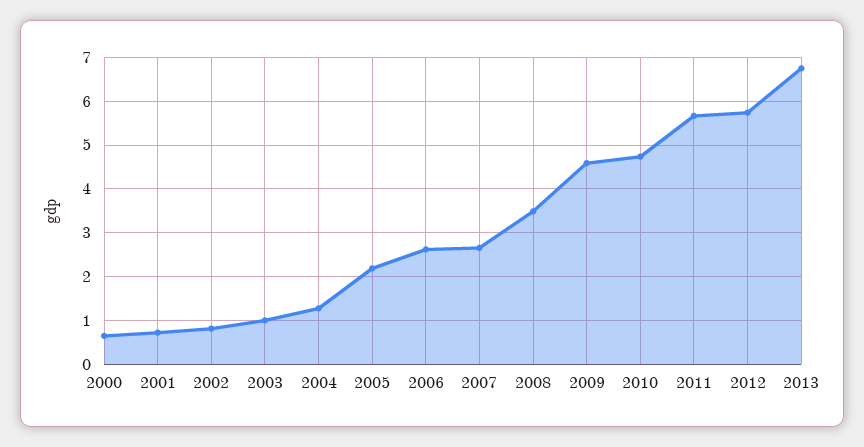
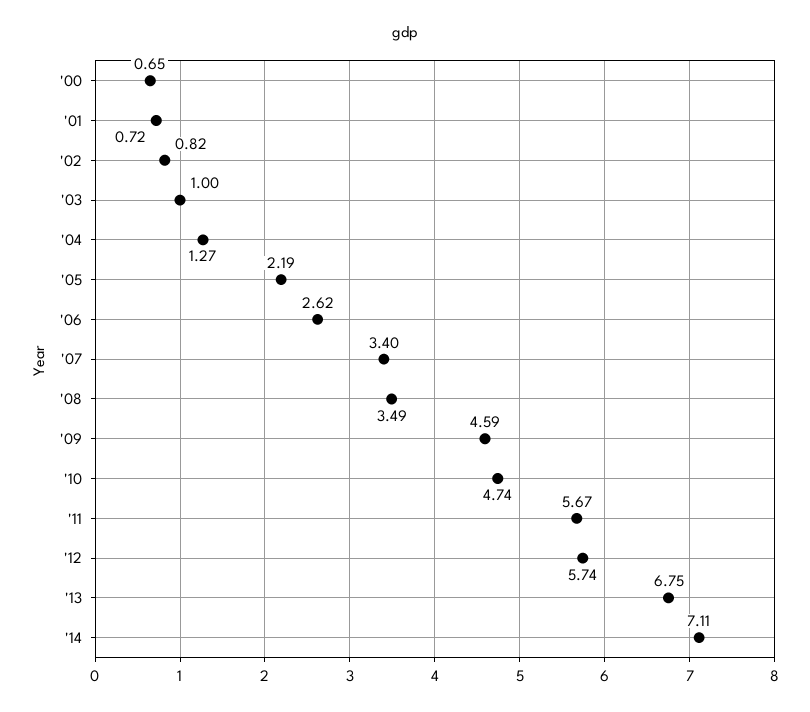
2007: 2.6 -> 3.4
'14: none -> 7.11

